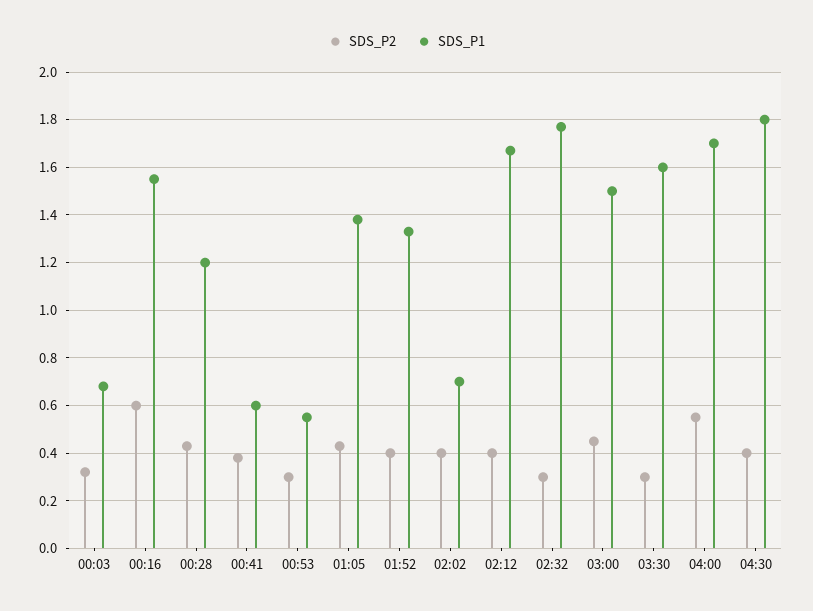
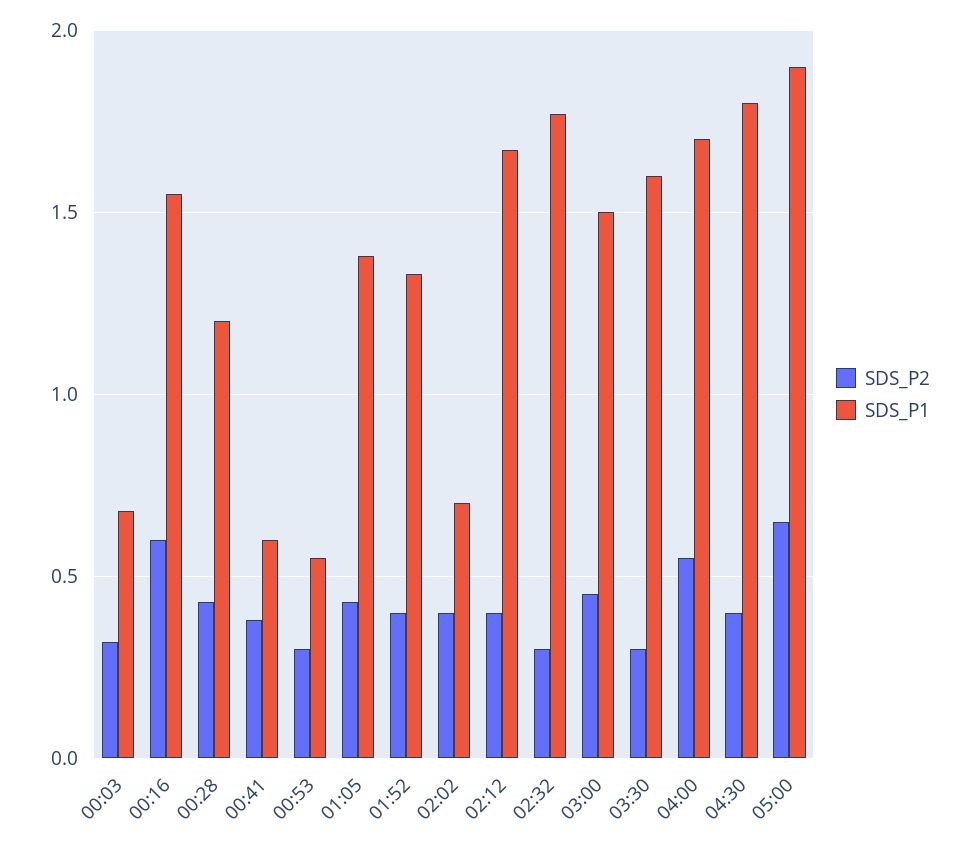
SDS_P2, 05:00: none -> 0.65
SDS_P1, 05:00: none -> 1.9

